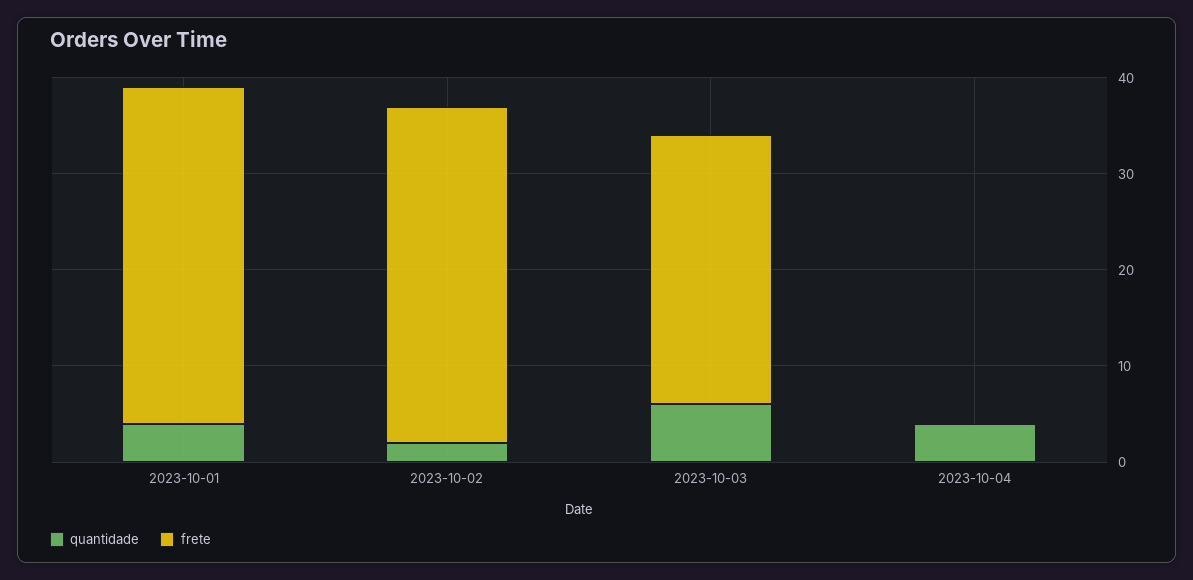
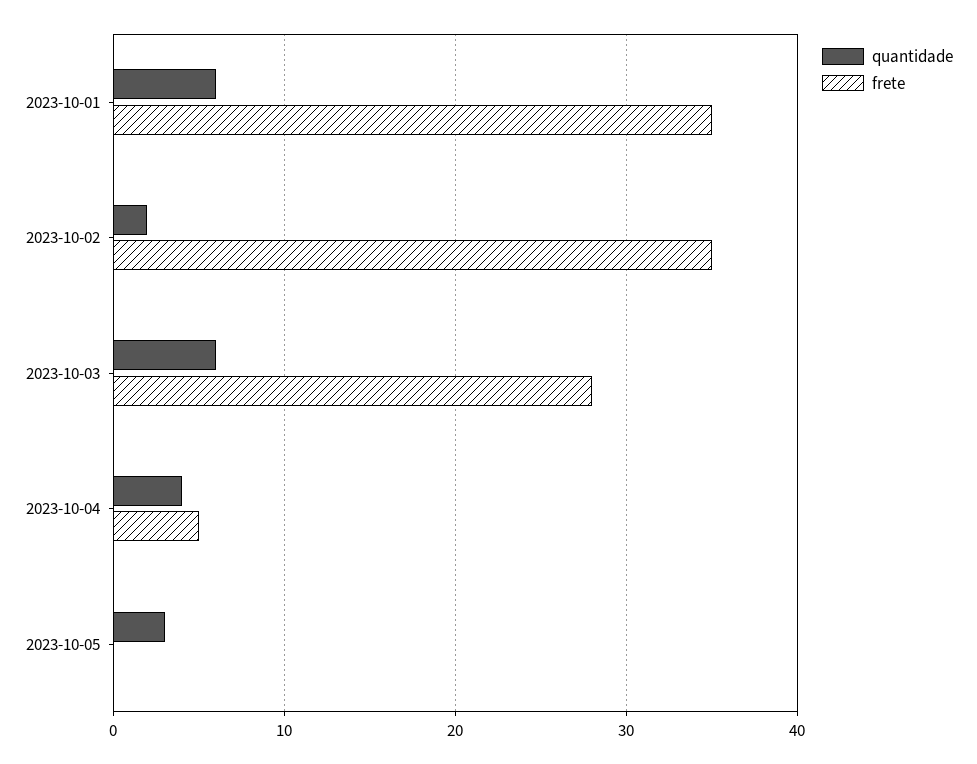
quantidade, 2023-10-01: 4 -> 6
frete, 2023-10-04: 0 -> 5
quantidade, 2023-10-05: none -> 3
frete, 2023-10-05: none -> 0

